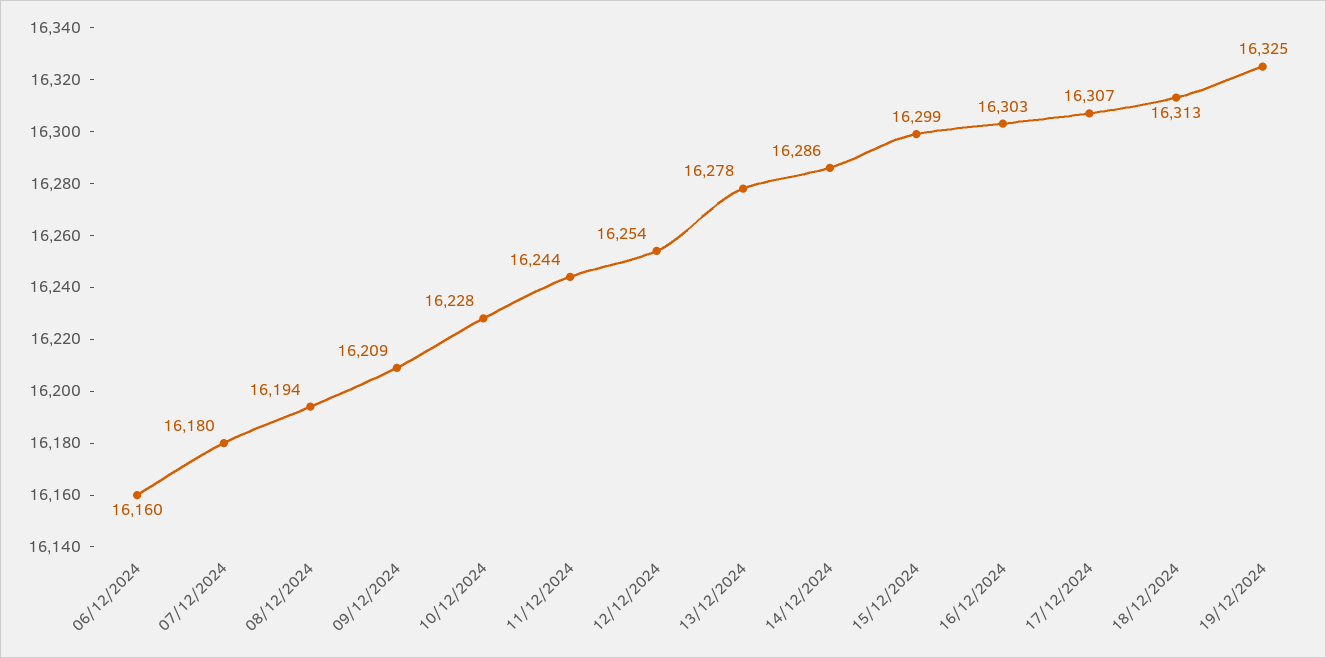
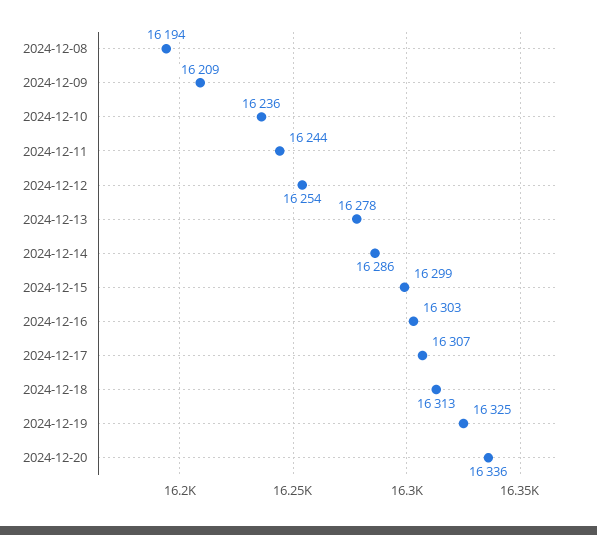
06/12/2024: 16160 -> none
07/12/2024: 16180 -> none
10/12/2024: 16228 -> 16236
2024-12-20: none -> 16336

